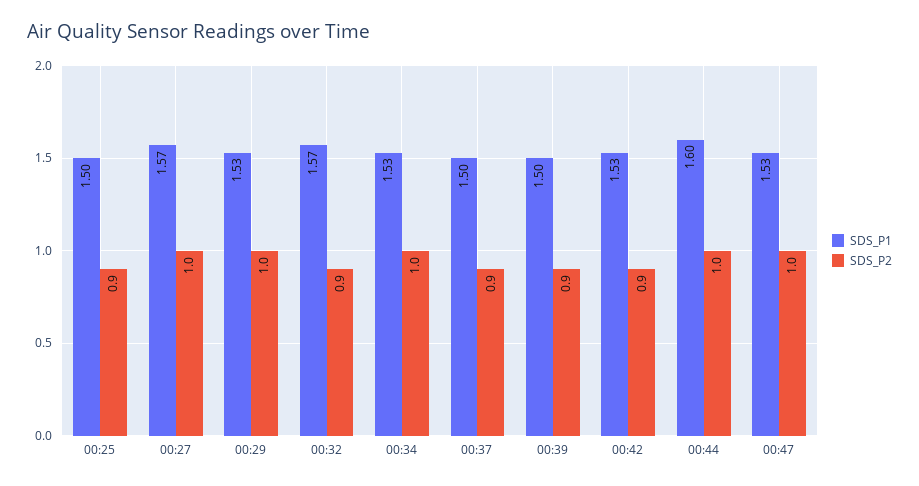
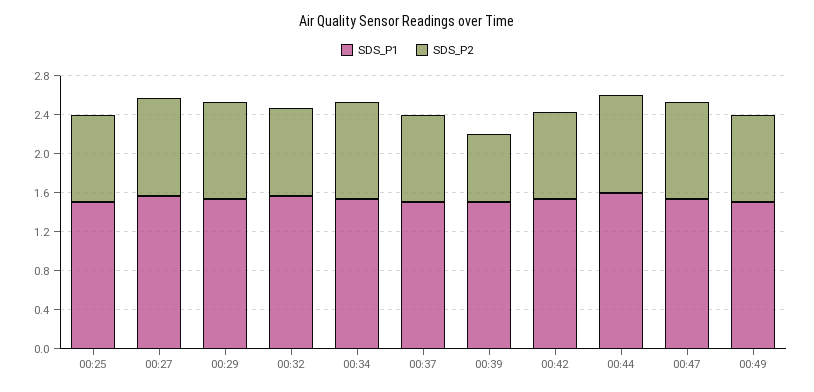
SDS_P2, 00:39: 0.9 -> 0.7
SDS_P1, 00:49: none -> 1.5
SDS_P2, 00:49: none -> 0.9

